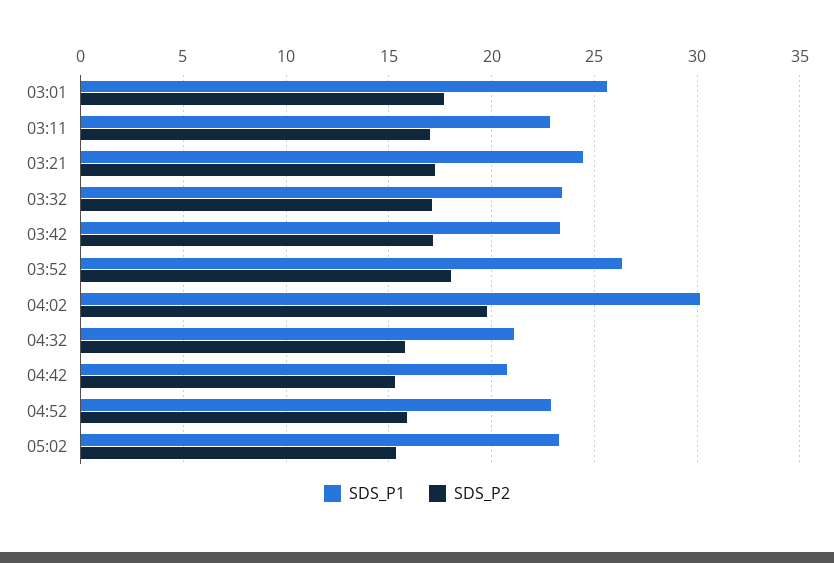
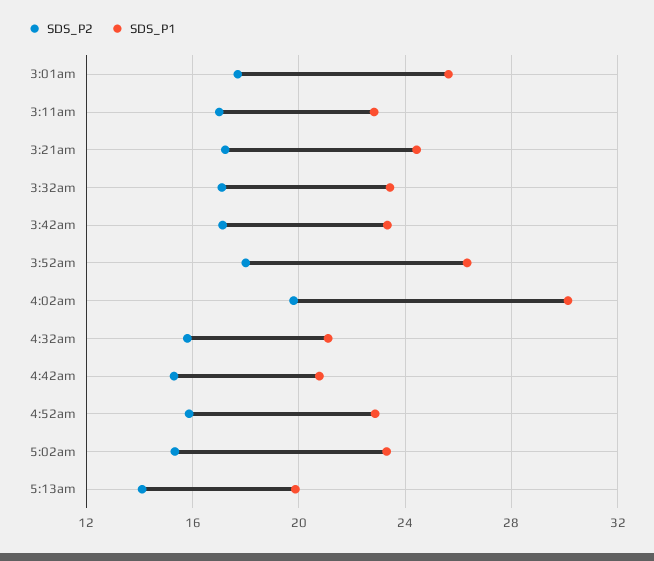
SDS_P2, 5:13am: none -> 14
SDS_P1, 5:13am: none -> 20

